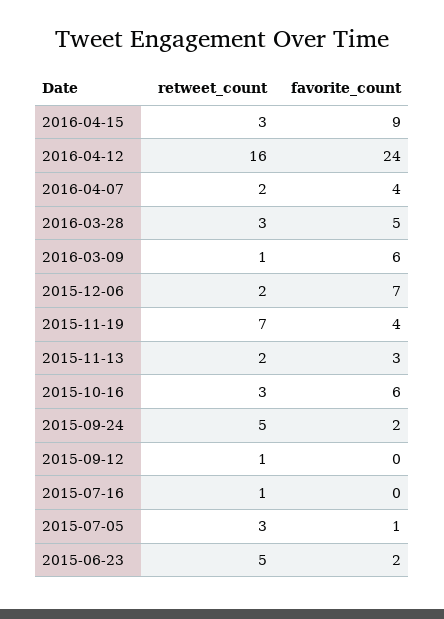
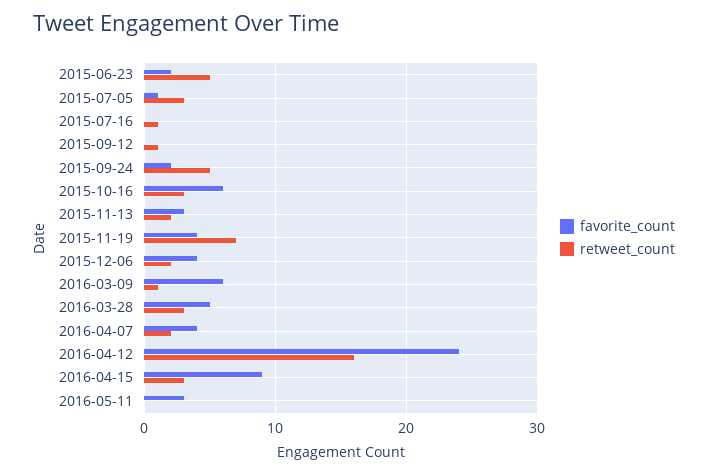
favorite_count, 2015-12-06: 7 -> 4
favorite_count, 2016-05-11: none -> 3
retweet_count, 2016-05-11: none -> 0

